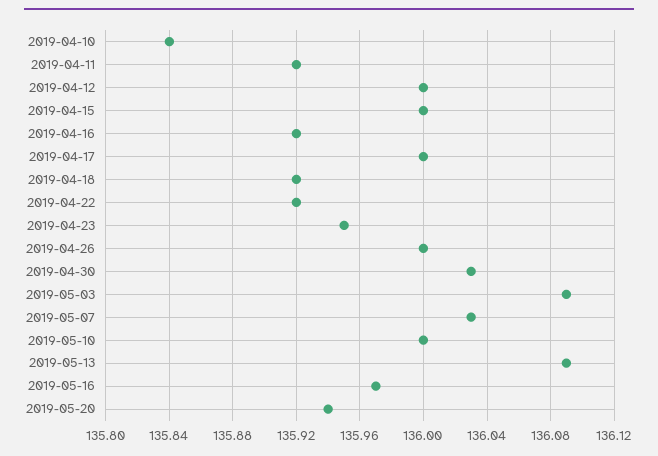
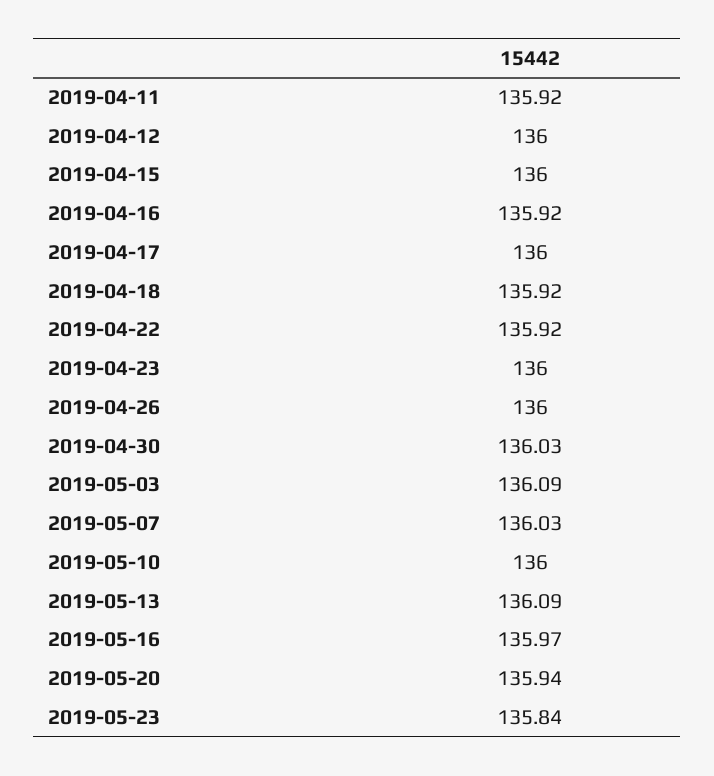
2019-04-10: 135.84 -> none
2019-04-23: 135.95 -> 136
2019-05-23: none -> 135.84

